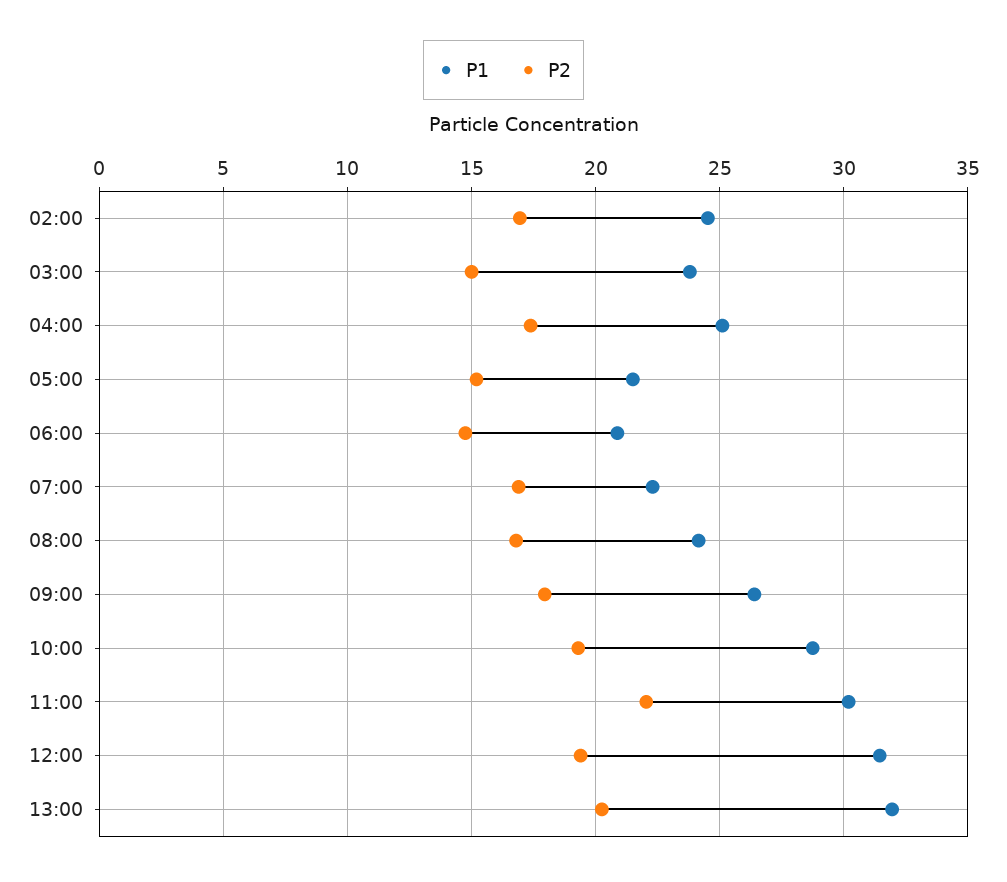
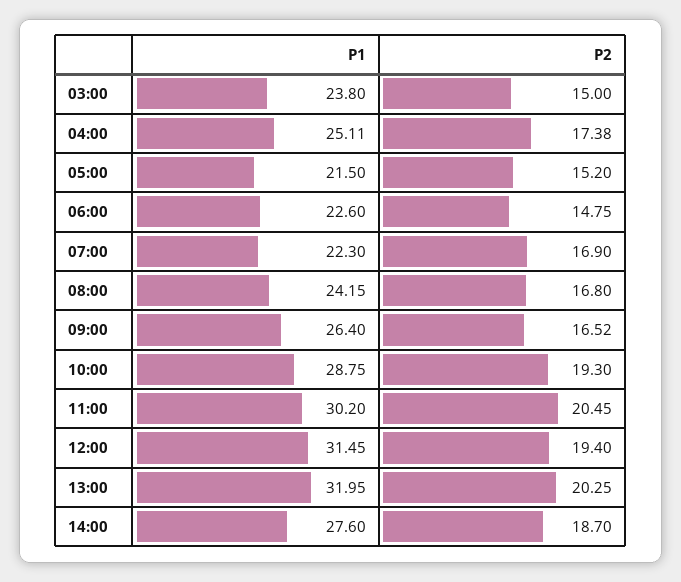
P1, 02:00: 24.5 -> none
P2, 02:00: 17 -> none
P1, 06:00: 21 -> 22.6
P2, 09:00: 18 -> 16.52
P2, 11:00: 22 -> 20.45
P1, 14:00: none -> 27.6
P2, 14:00: none -> 18.7

